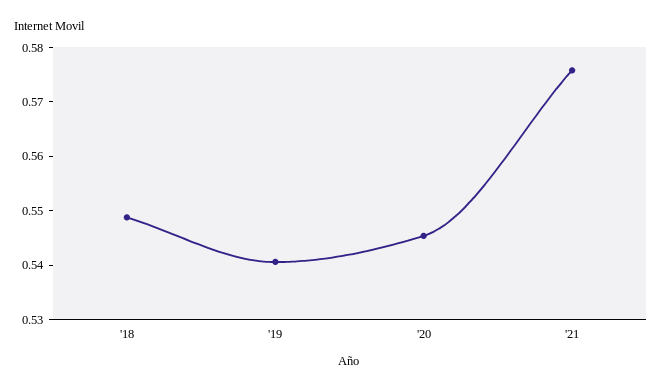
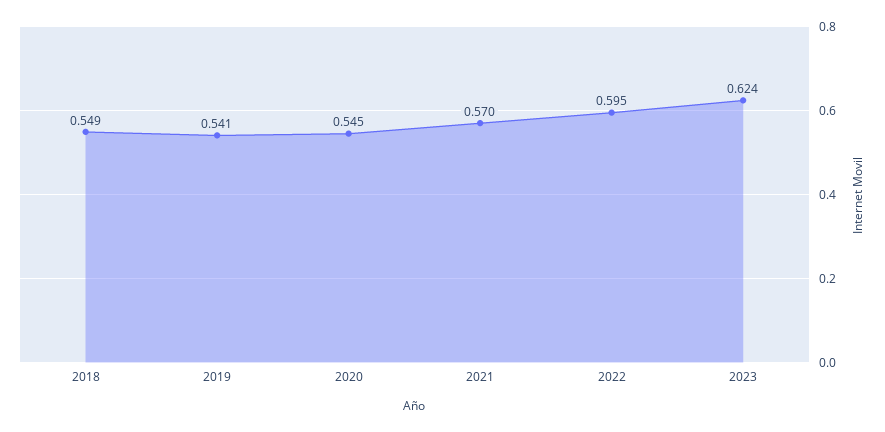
'21: 0.576 -> 0.57
2022: none -> 0.595
2023: none -> 0.624

